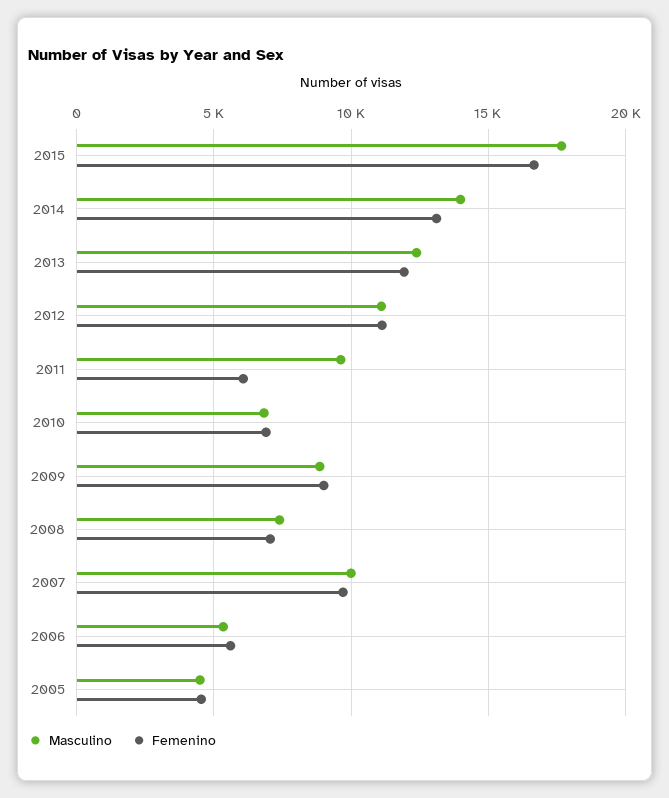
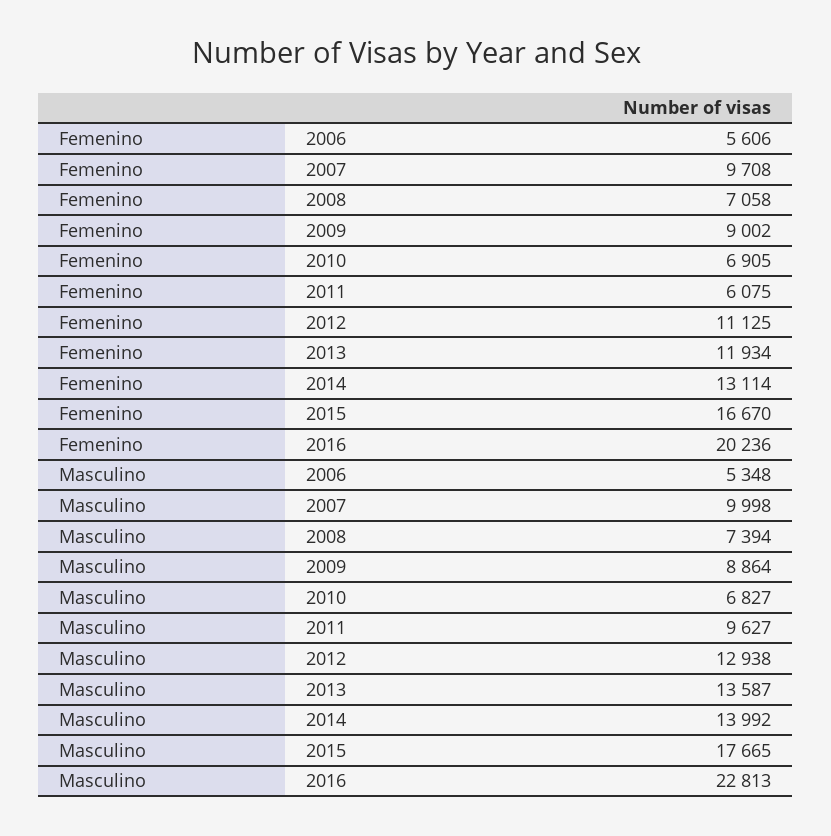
Masculino, 2013: 12500 -> 13587
Masculino, 2012: 11000 -> 12938
Masculino, 2005: 4500 -> none
Femenino, 2005: 4500 -> none
Femenino, 2016: none -> 20236
Masculino, 2016: none -> 22813

